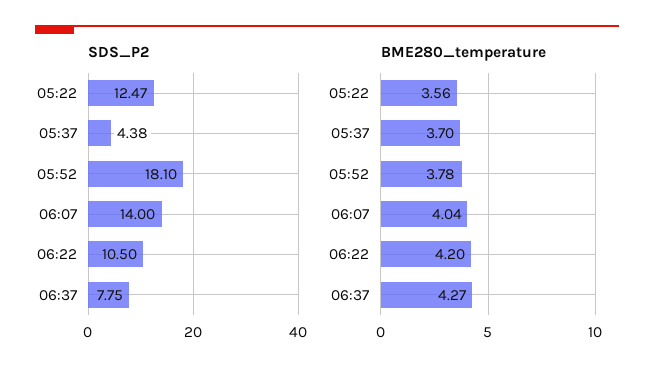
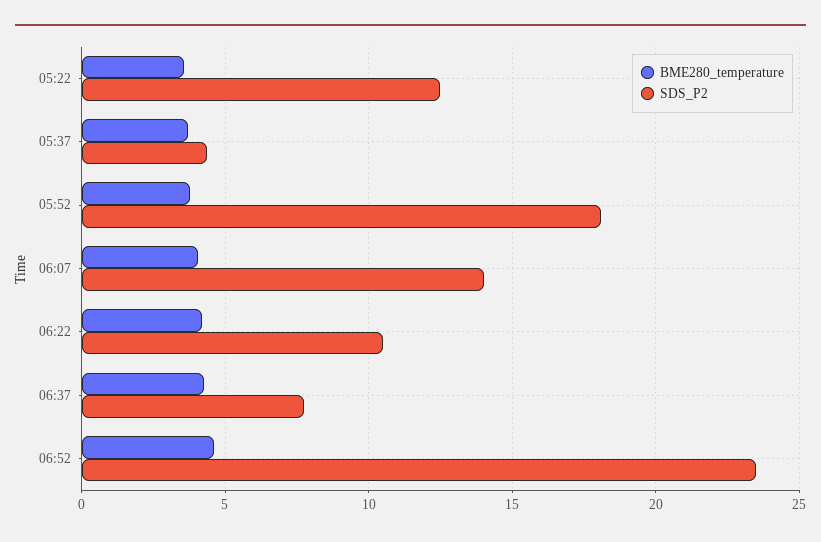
BME280_temperature, 06:52: none -> 4.5
SDS_P2, 06:52: none -> 23.5

